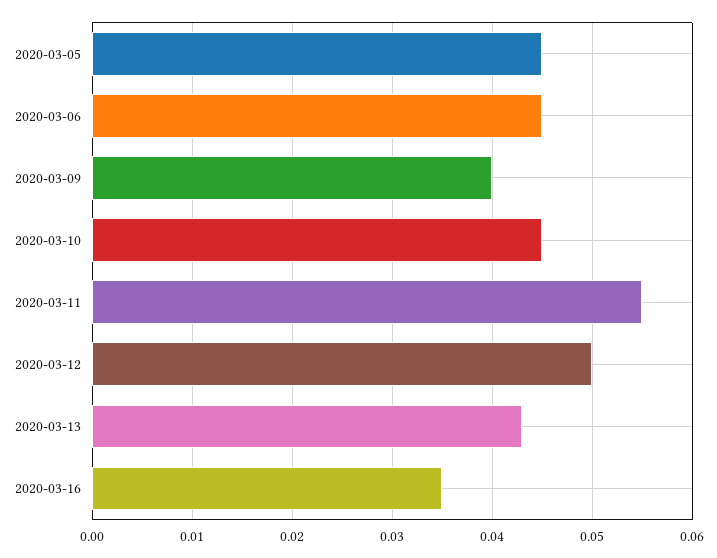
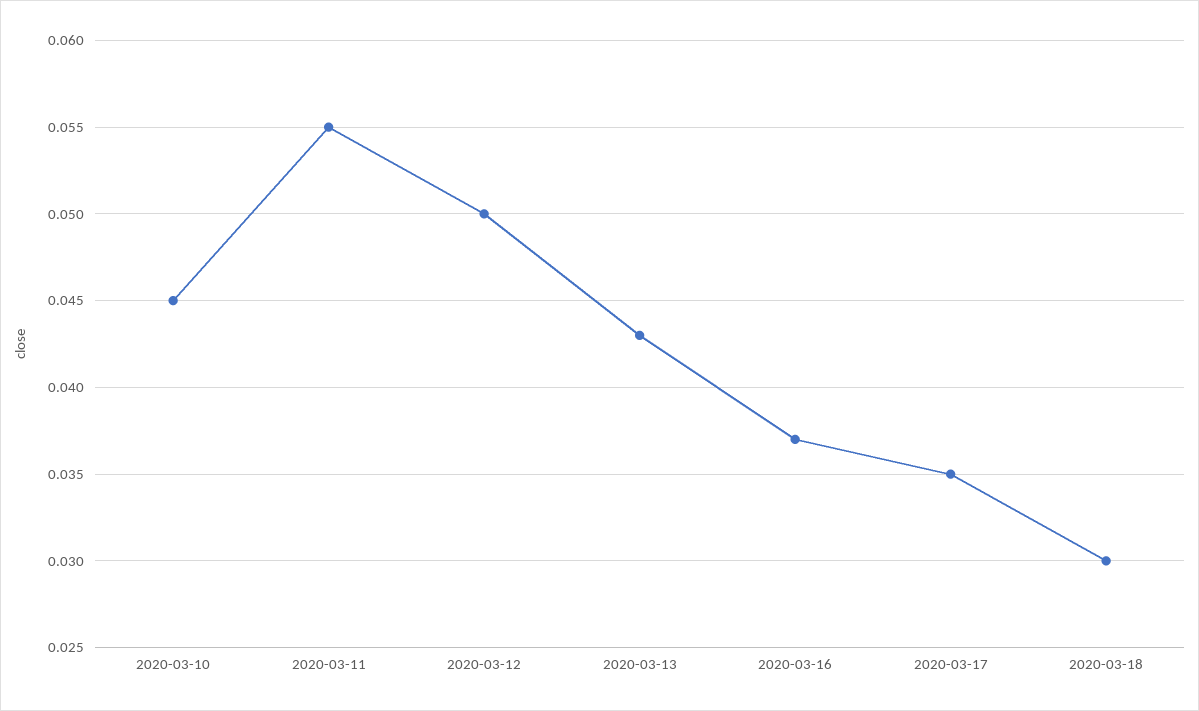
2020-03-05: 0.045 -> none
2020-03-06: 0.045 -> none
2020-03-09: 0.04 -> none
2020-03-16: 0.035 -> 0.037
2020-03-17: none -> 0.035
2020-03-18: none -> 0.03

